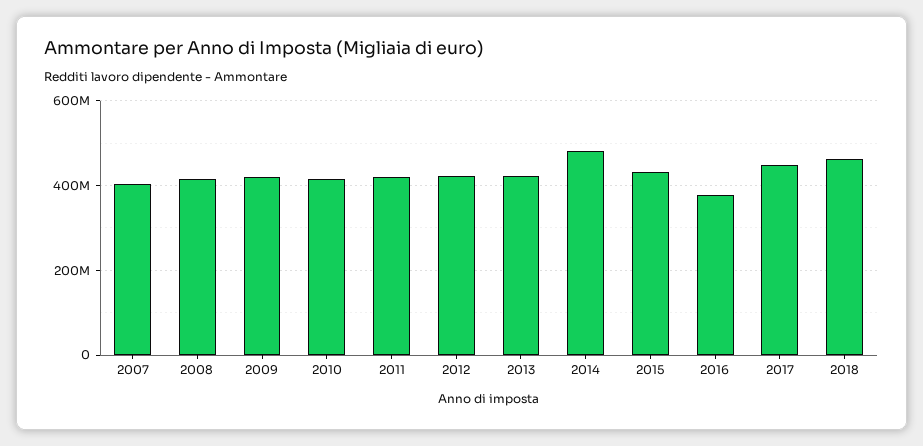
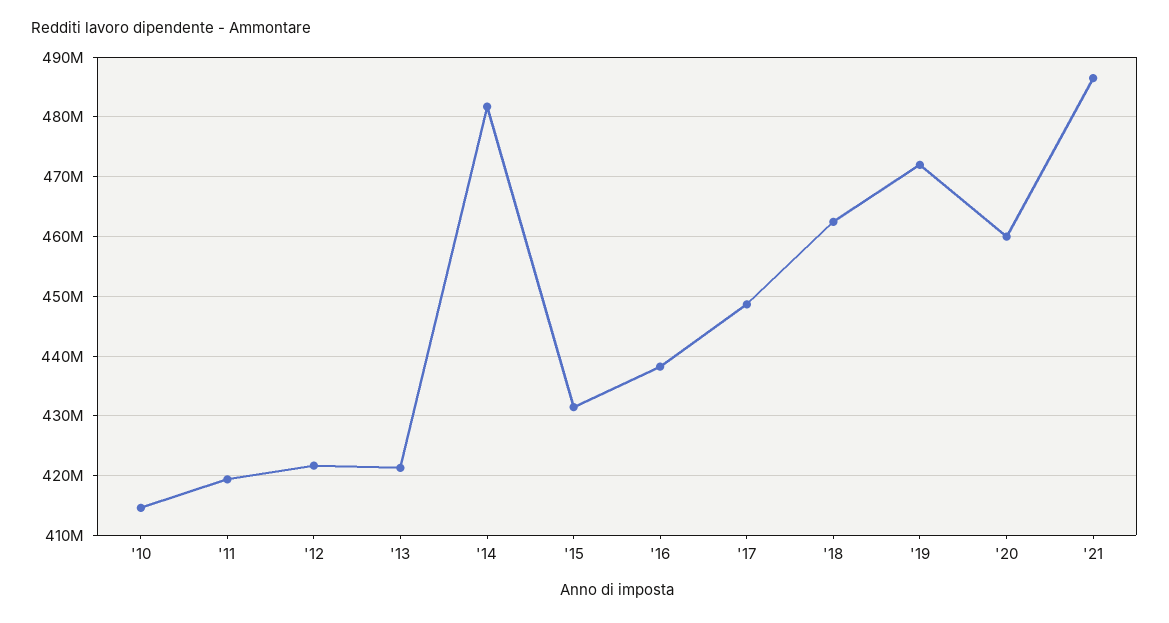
2007: 400000000 -> none
2008: 420000000 -> none
2009: 420000000 -> none
2016: 380000000 -> 438000000
'19: none -> 472000000
'20: none -> 460000000
'21: none -> 486000000

